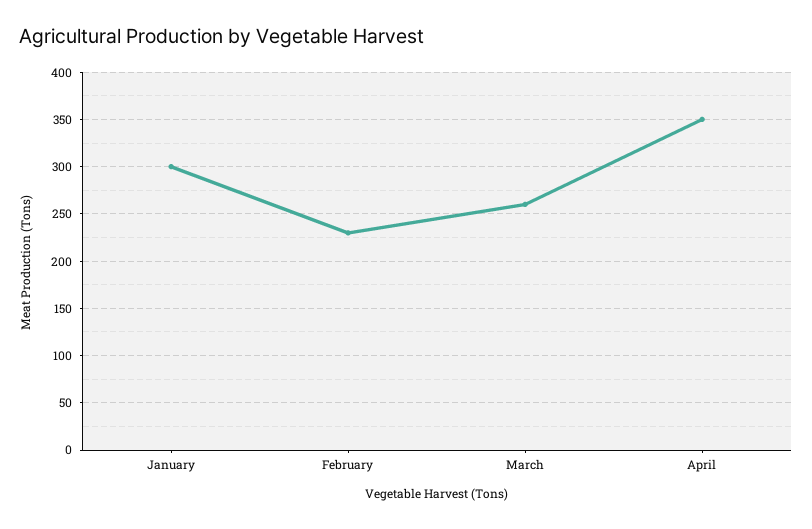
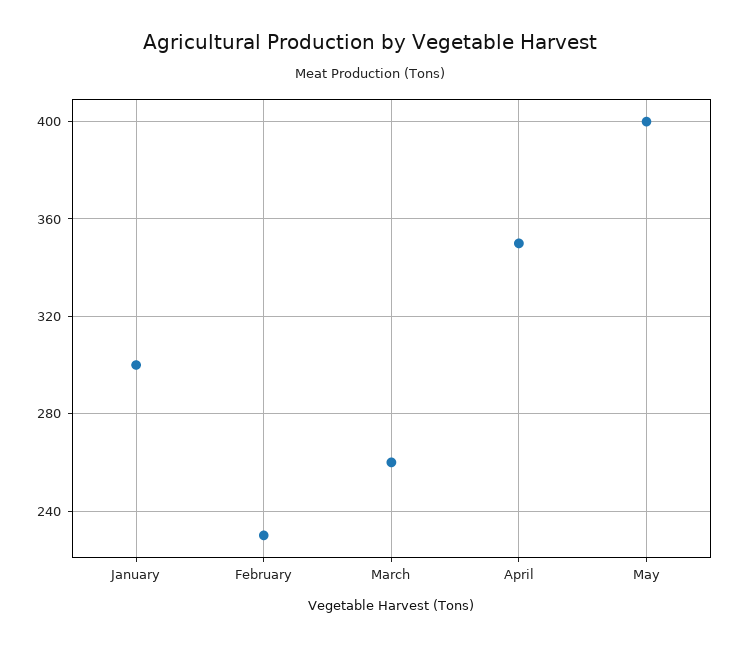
May: none -> 400

